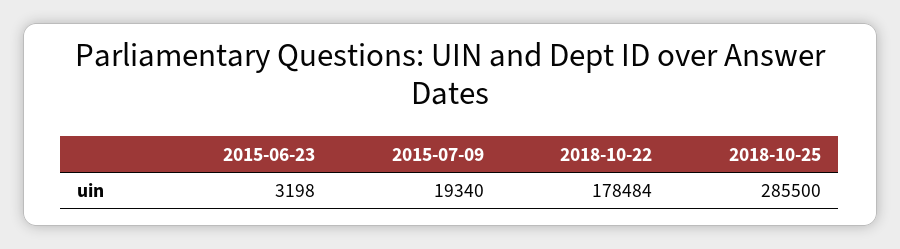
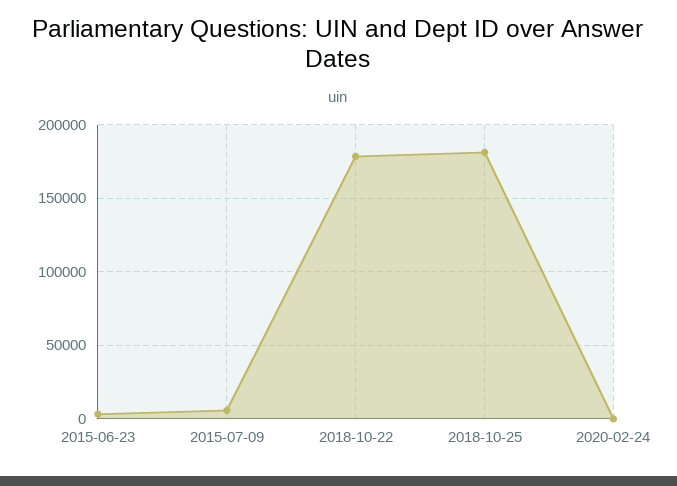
2015-07-09: 19340 -> 5000
2018-10-25: 285500 -> 180000
2020-02-24: none -> 0

